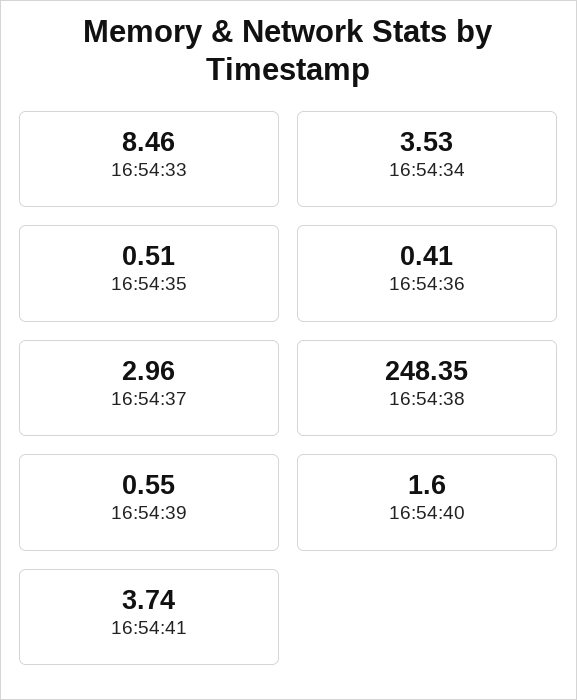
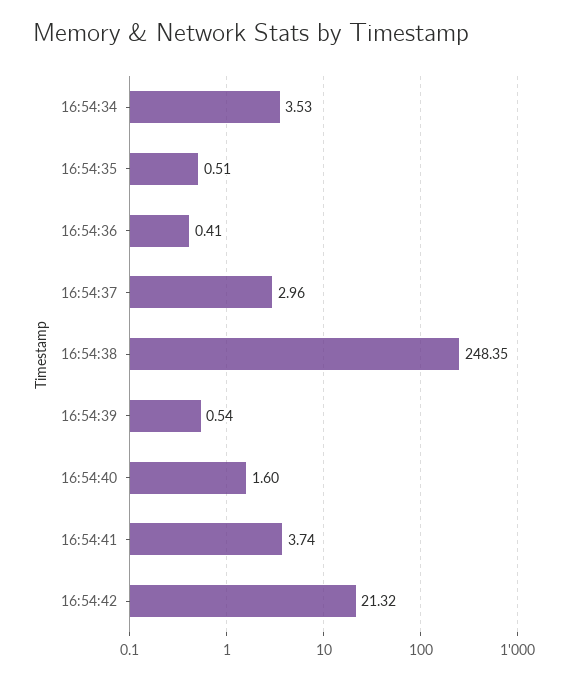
16:54:33: 8.46 -> none
16:54:39: 0.55 -> 0.54
16:54:42: none -> 21.32

